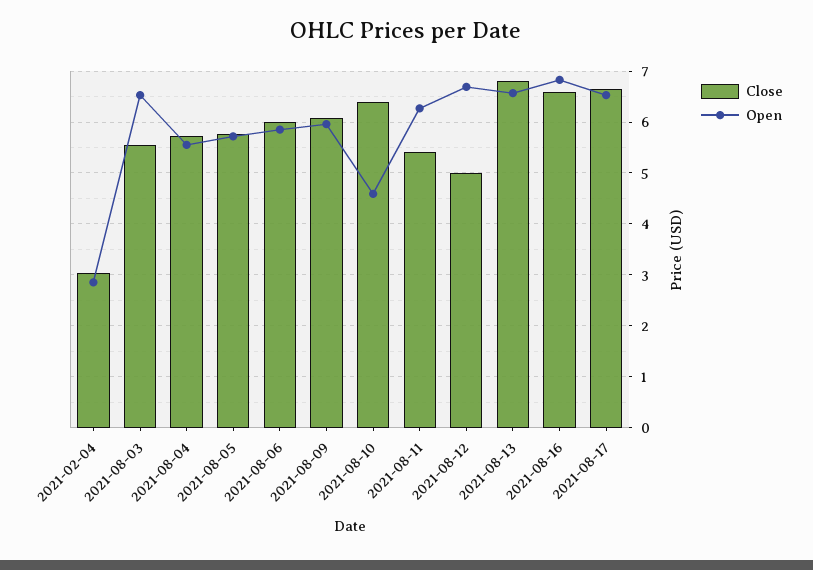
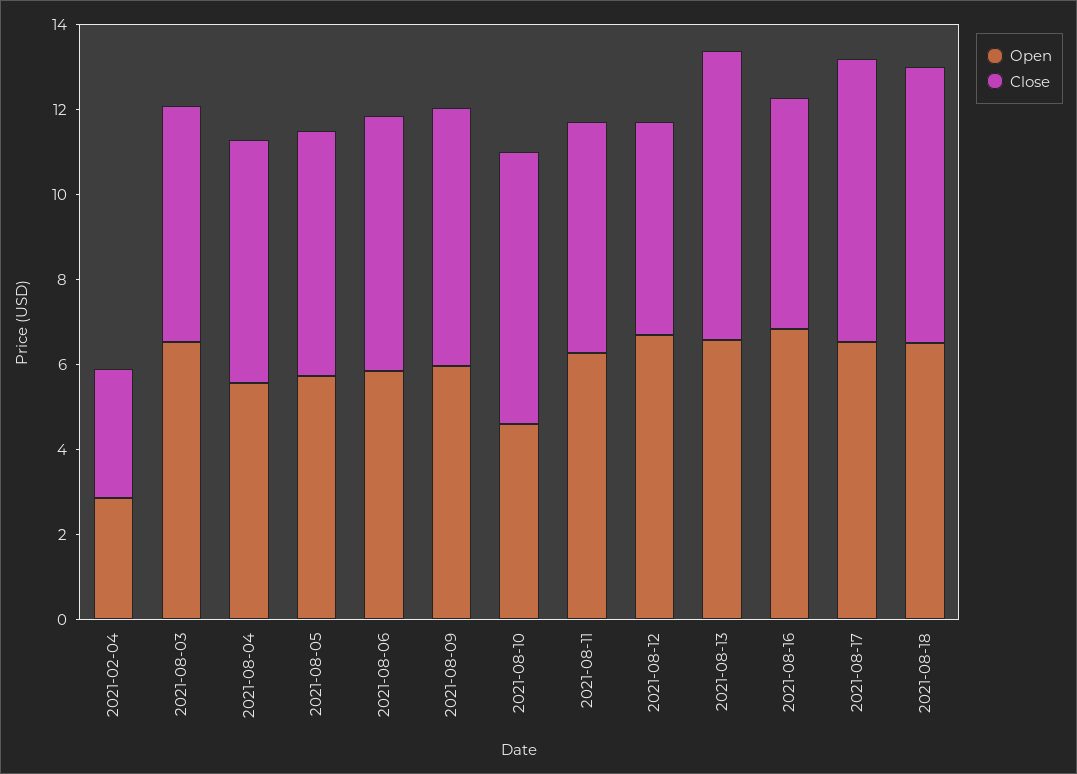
Close, 2021-08-16: 6.6 -> 5.5
Open, 2021-08-18: none -> 6.5
Close, 2021-08-18: none -> 6.5

